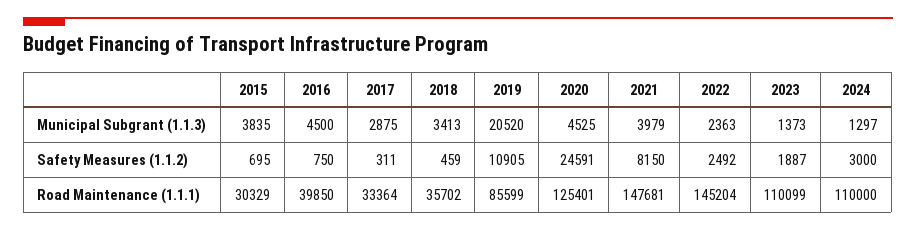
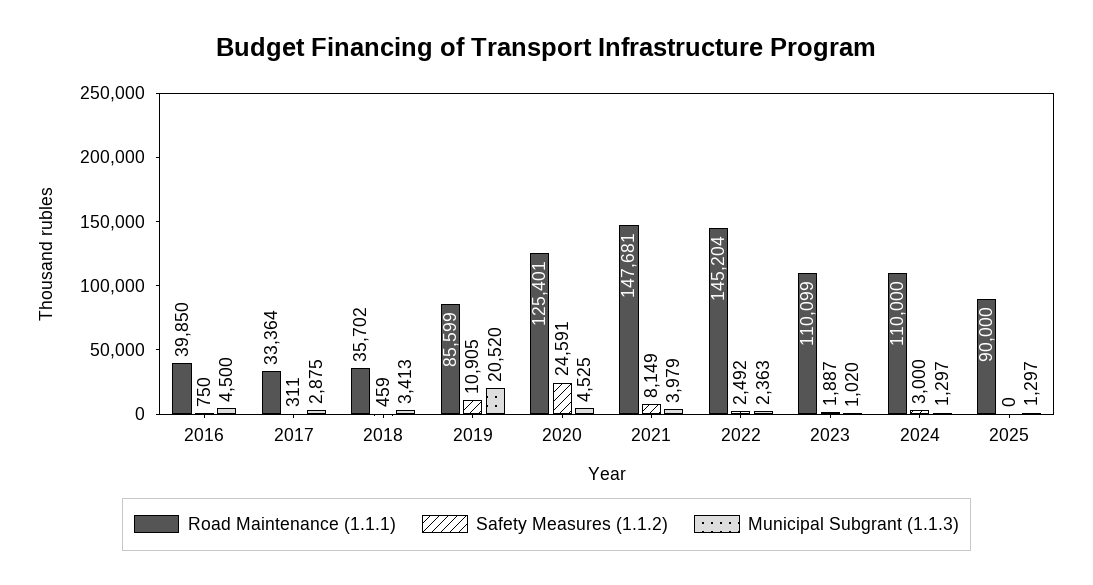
Municipal Subgrant (1.1.3), 2015: 3835 -> none
Municipal Subgrant (1.1.3), 2023: 1373 -> 1020
Safety Measures (1.1.2), 2015: 695 -> none
Safety Measures (1.1.2), 2021: 8150 -> 8149
Road Maintenance (1.1.1), 2015: 30329 -> none
Road Maintenance (1.1.1), 2025: none -> 90000
Safety Measures (1.1.2), 2025: none -> 0
Municipal Subgrant (1.1.3), 2025: none -> 1297

